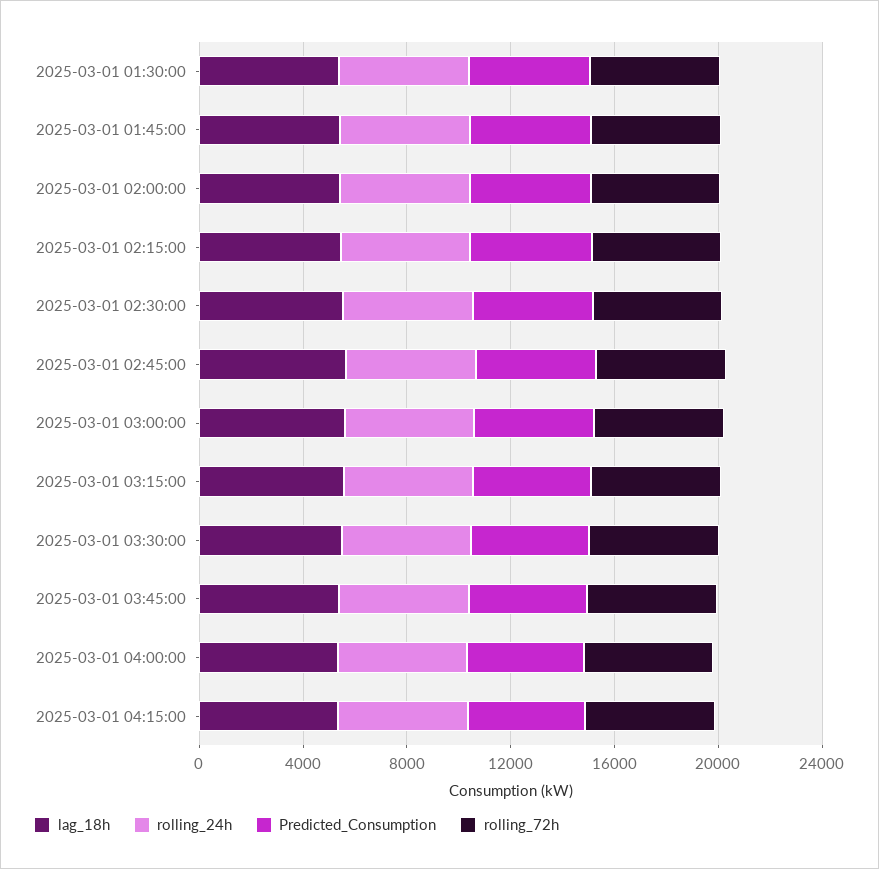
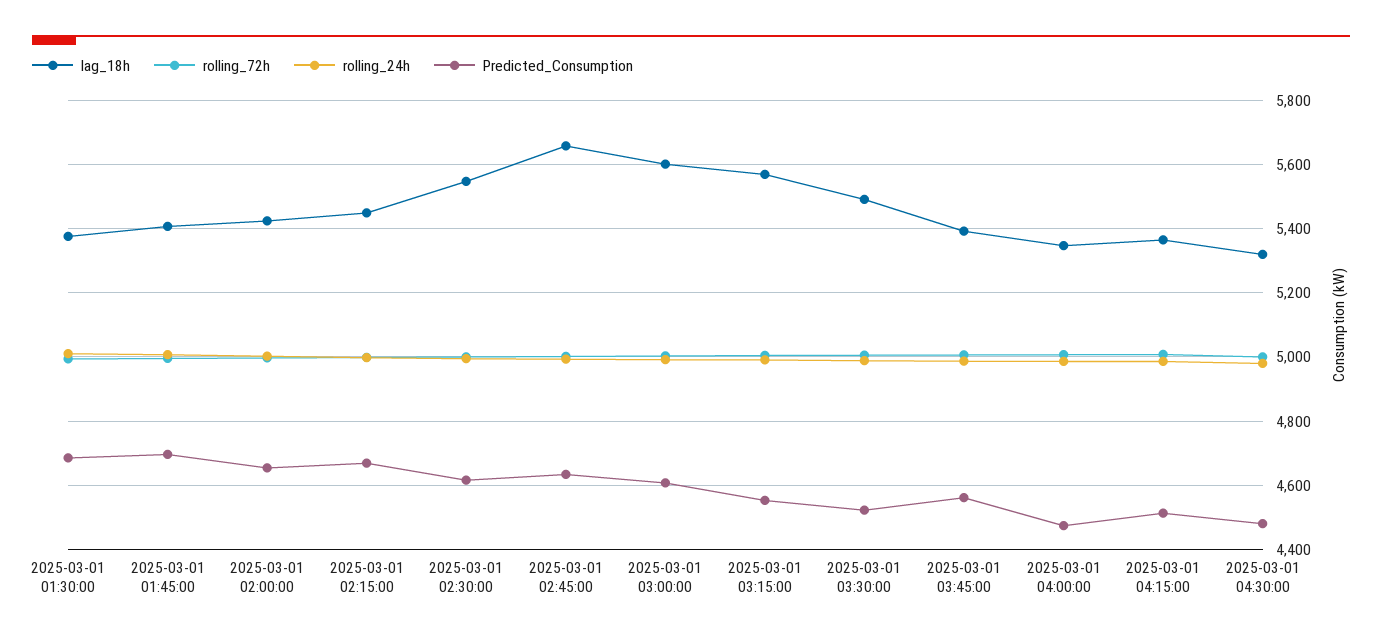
lag_18h, 2025-03-01 04:30:00: none -> 5320
rolling_72h, 2025-03-01 04:30:00: none -> 5000
rolling_24h, 2025-03-01 04:30:00: none -> 4980
Predicted_Consumption, 2025-03-01 04:30:00: none -> 4480

